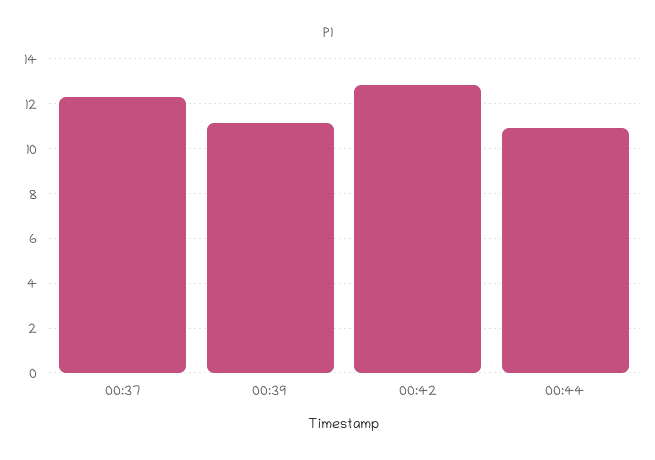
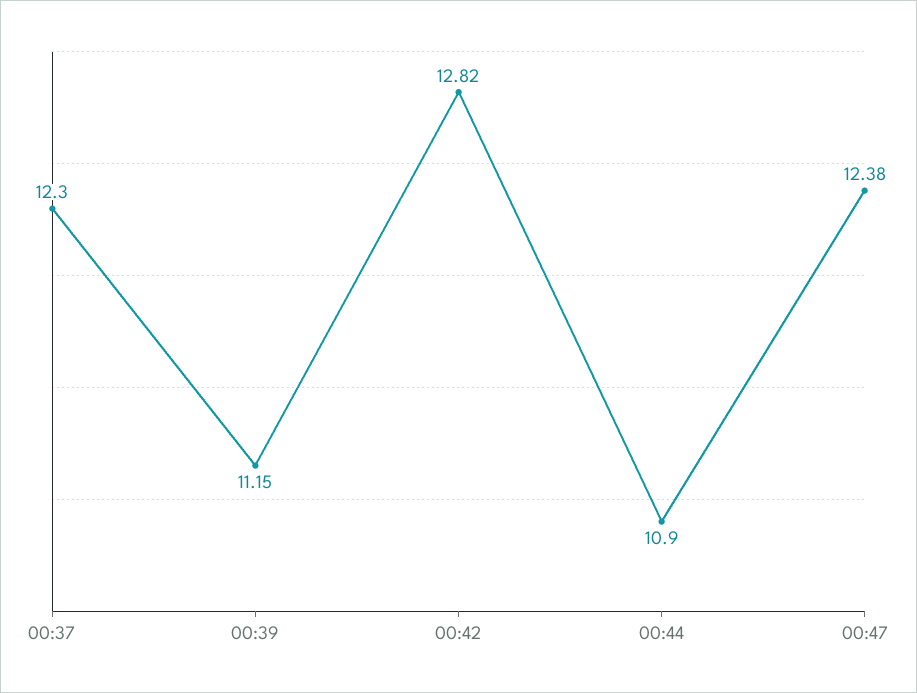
00:47: none -> 12.38

